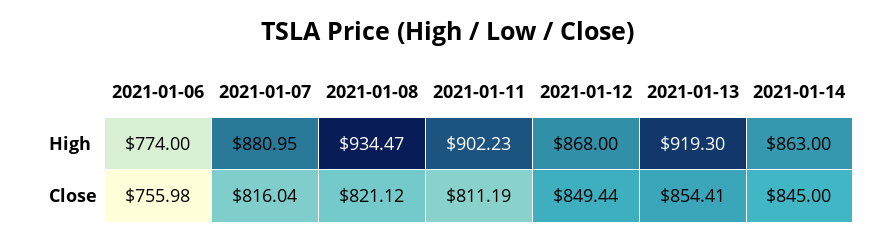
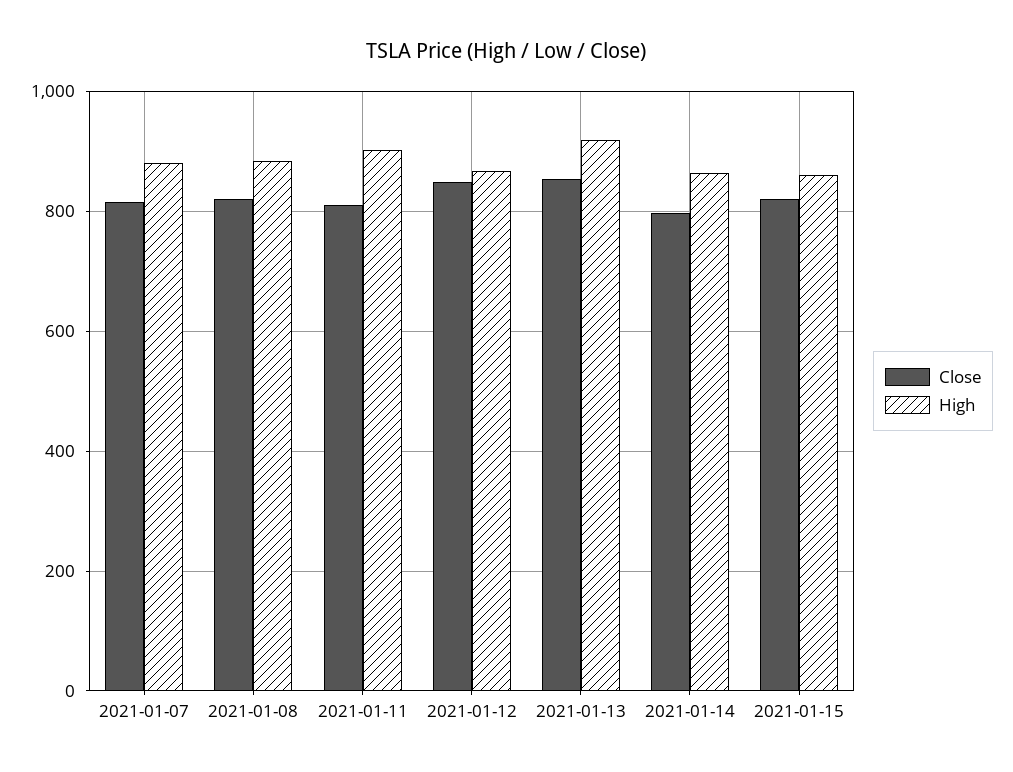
High, 2021-01-06: 774 -> none
High, 2021-01-08: 934.47 -> 880
Close, 2021-01-06: 755.98 -> none
Close, 2021-01-14: 845 -> 800
Close, 2021-01-15: none -> 820
High, 2021-01-15: none -> 860

